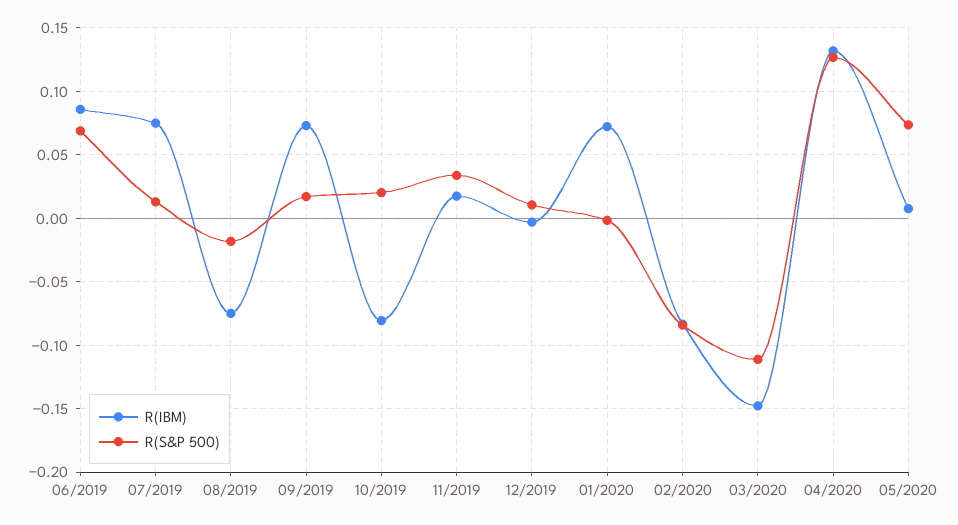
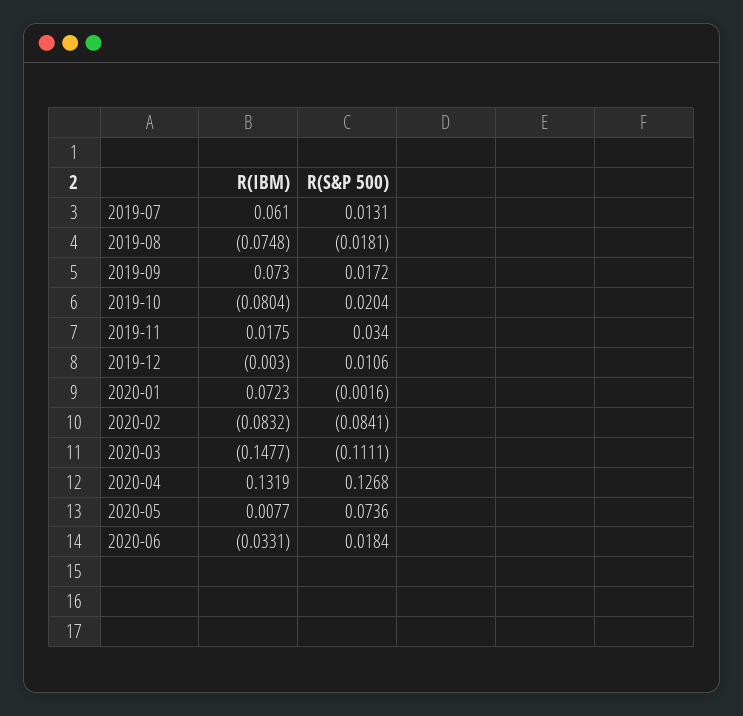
R(IBM), 06/2019: 0.085 -> none
R(S&P 500), 06/2019: 0.07 -> none
R(IBM), 07/2019: 0.075 -> 0.061
R(IBM), 2020-06: none -> -0.0331
R(S&P 500), 2020-06: none -> 0.0184

